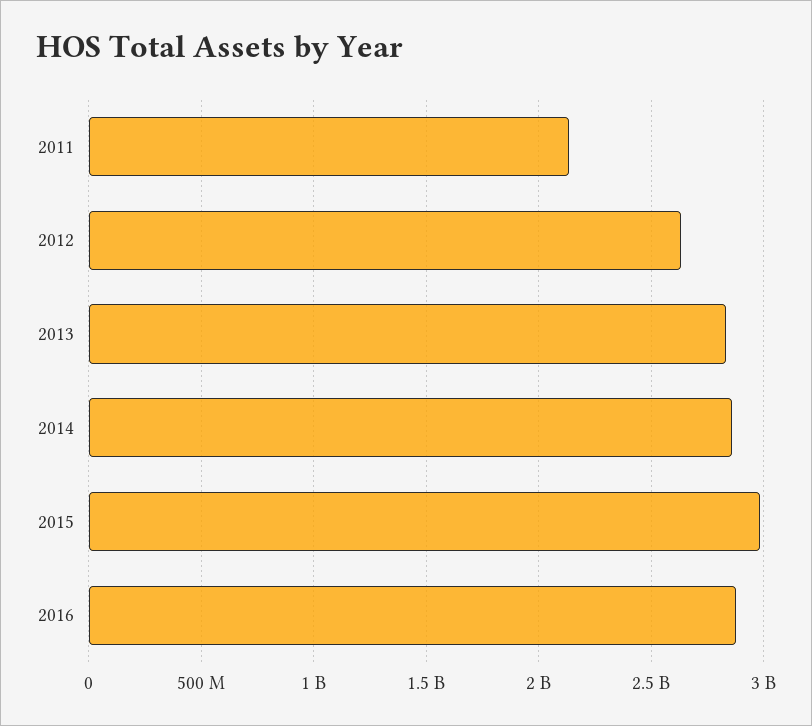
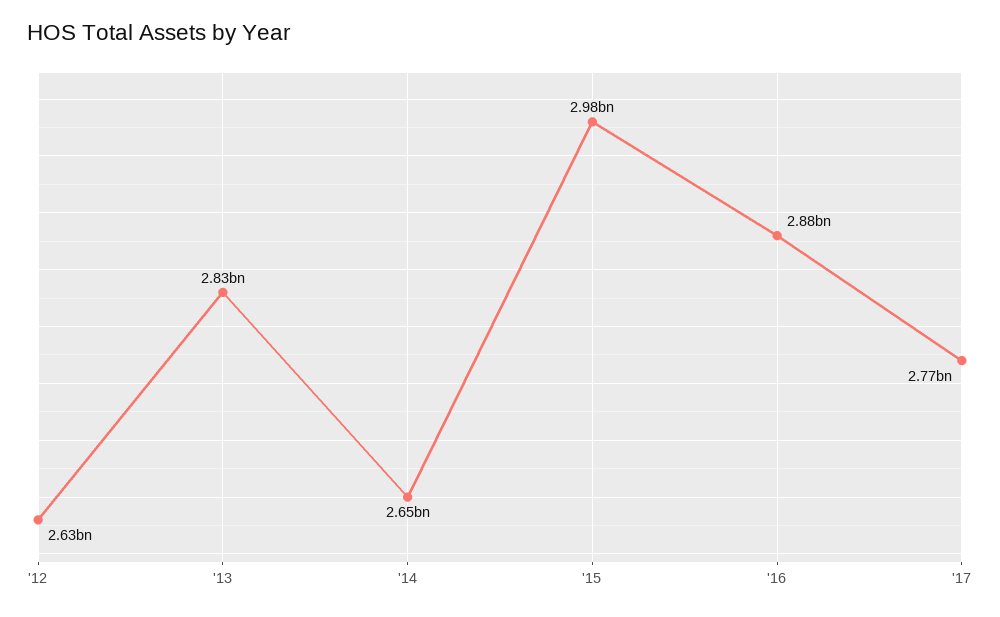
2011: 2150000000 -> none
2014: 2850000000 -> 2650000000
'17: none -> 2770000000

